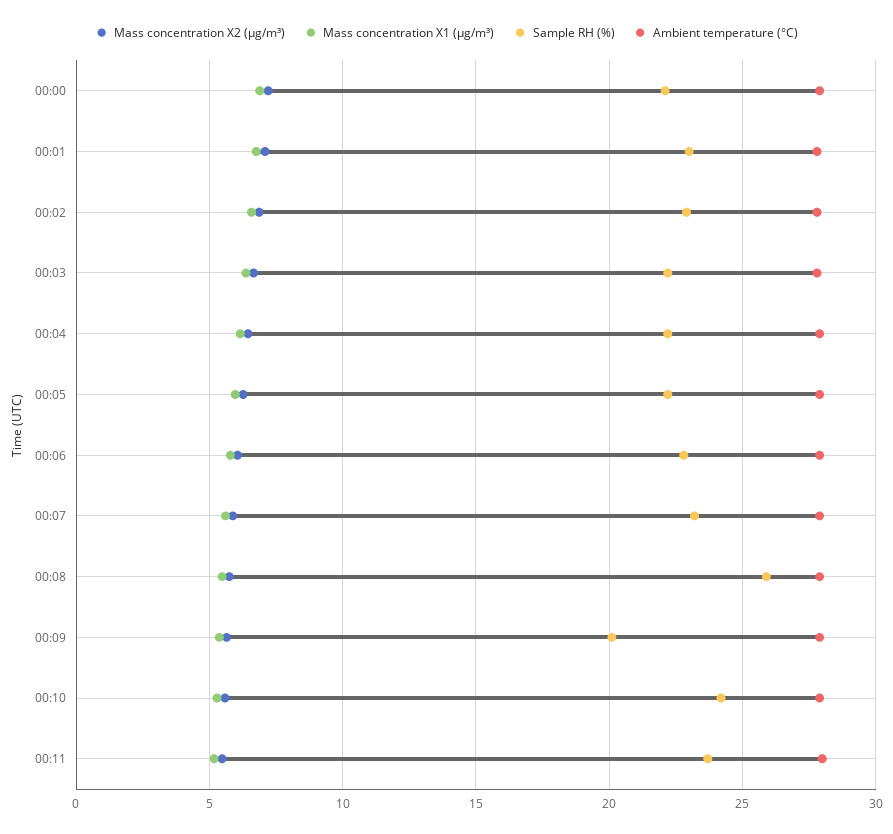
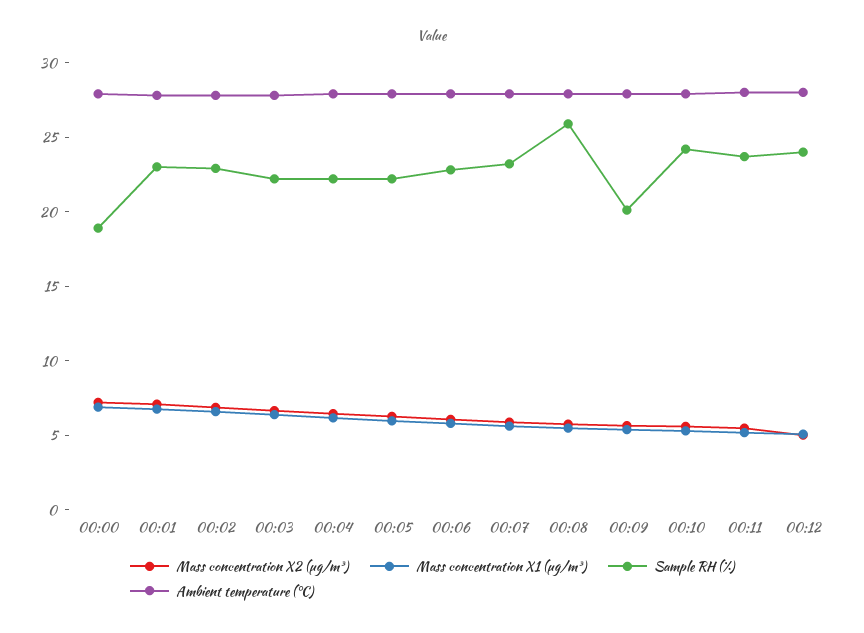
Sample RH (%), 00:00: 22 -> 19
Mass concentration X2 (μg/m³), 00:12: none -> 5
Mass concentration X1 (μg/m³), 00:12: none -> 5
Sample RH (%), 00:12: none -> 24
Ambient temperature (°C), 00:12: none -> 28

